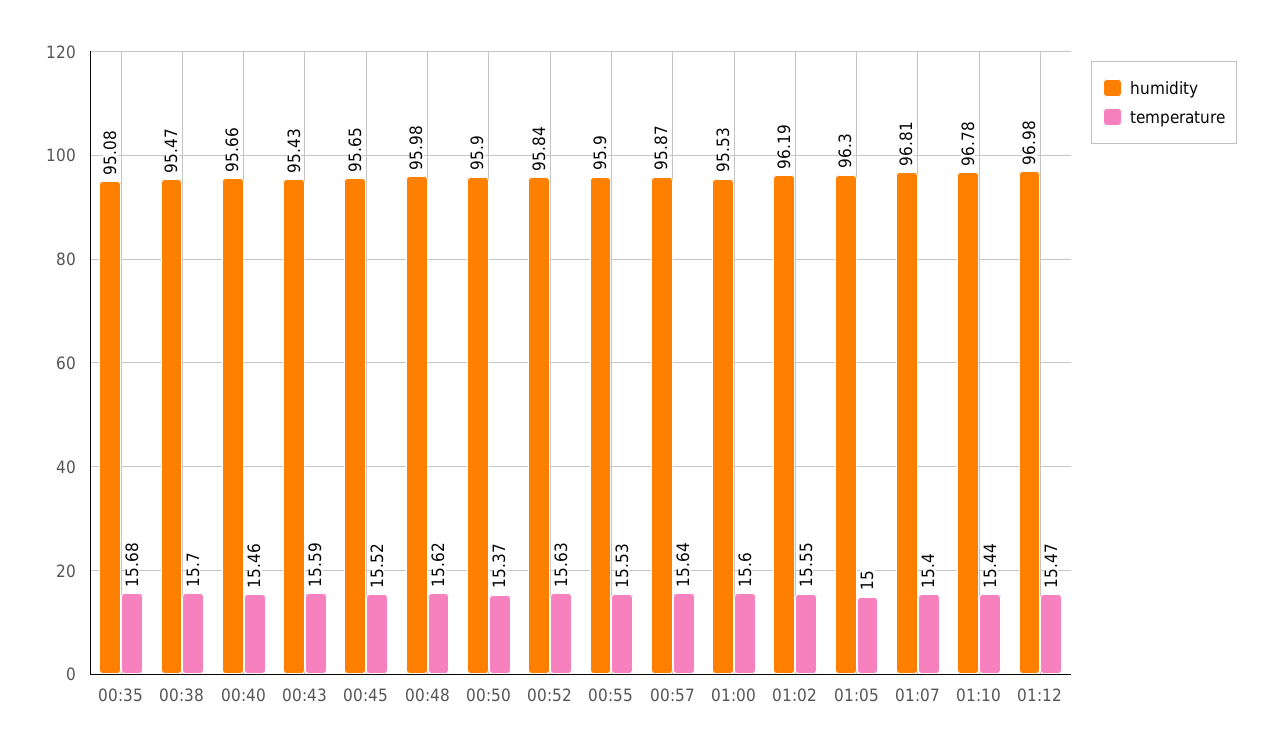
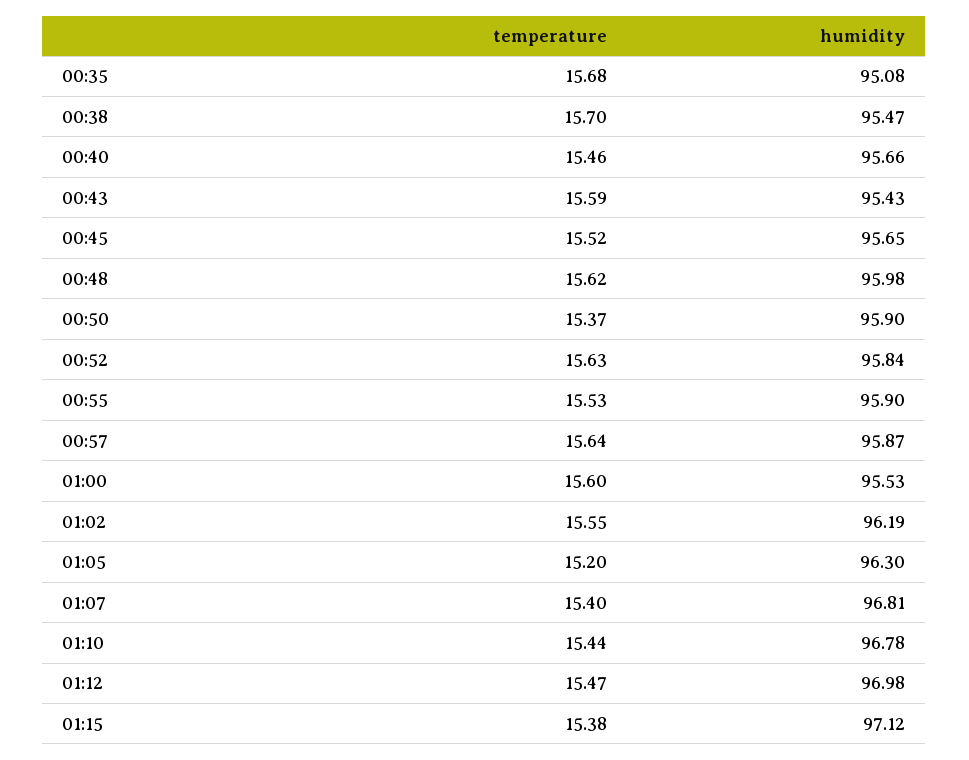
temperature, 01:05: 15 -> 15.2
temperature, 01:15: none -> 15.38
humidity, 01:15: none -> 97.12

